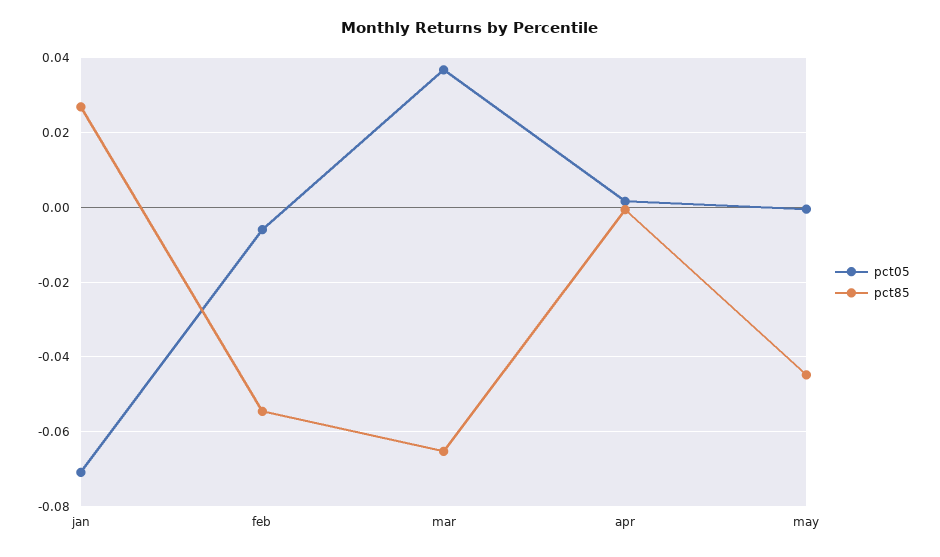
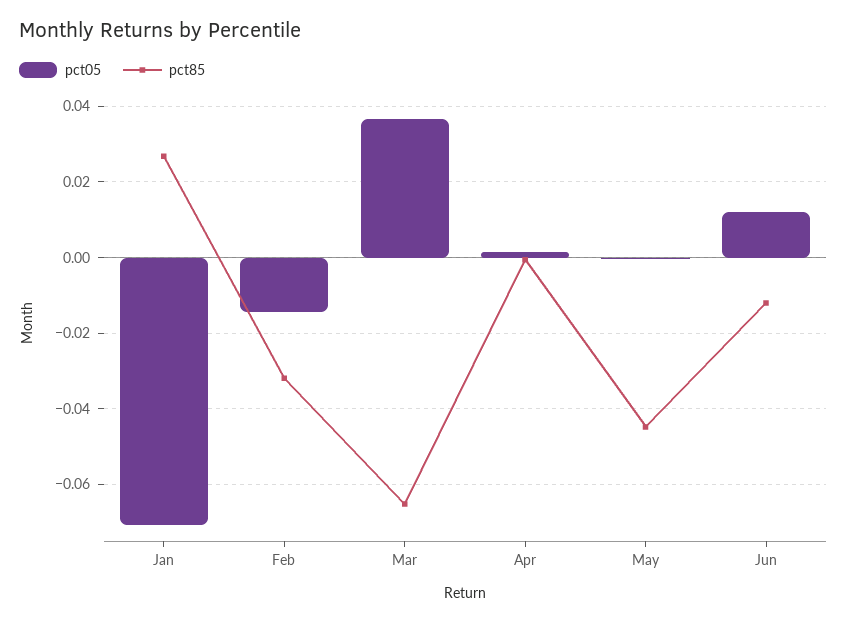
pct05, feb: -0.006 -> -0.014
pct85, feb: -0.054 -> -0.032
pct05, Jun: none -> 0.012
pct85, Jun: none -> -0.012

